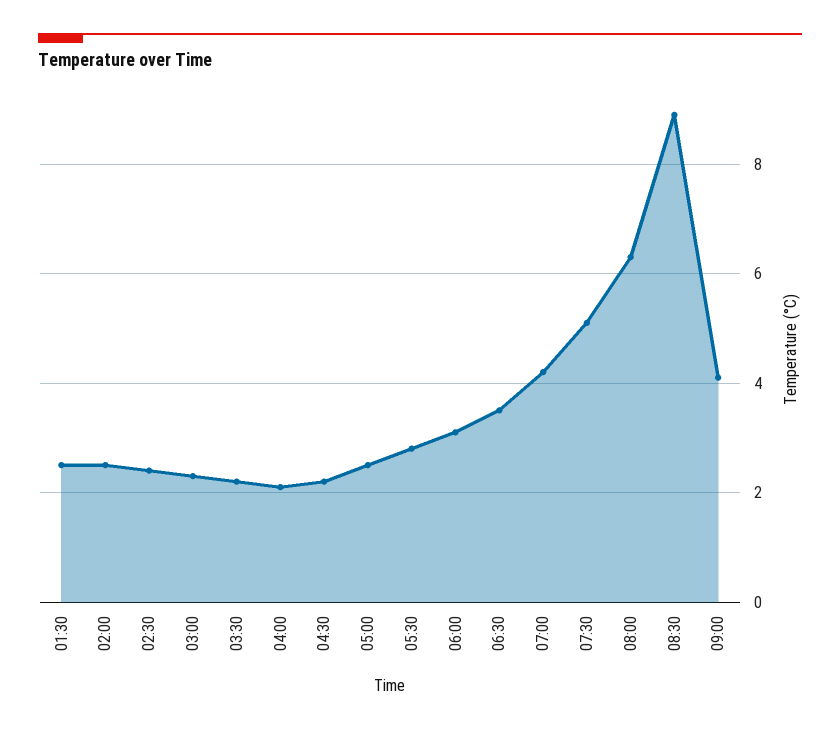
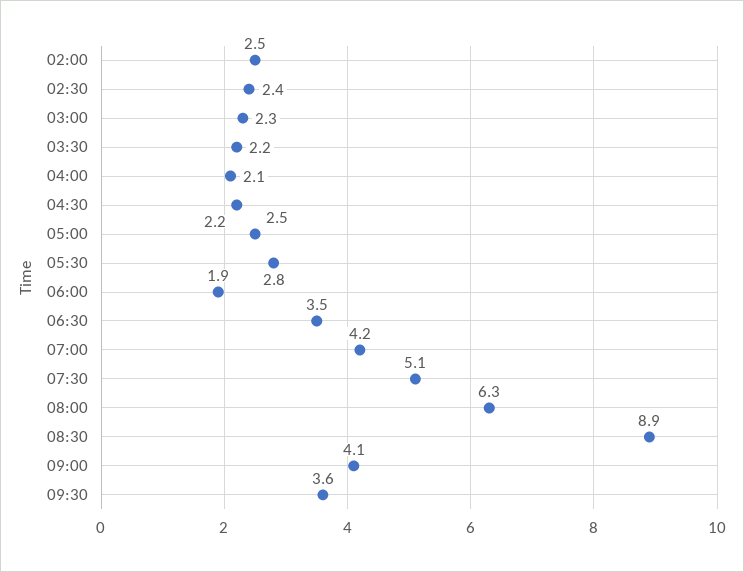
01:30: 2.5 -> none
06:00: 3 -> 1.9
09:30: none -> 3.6

